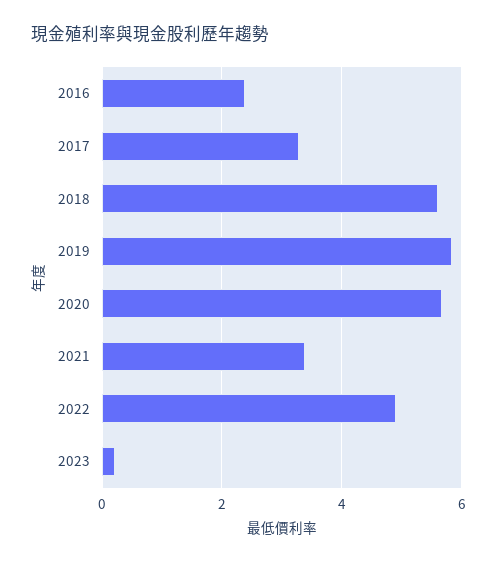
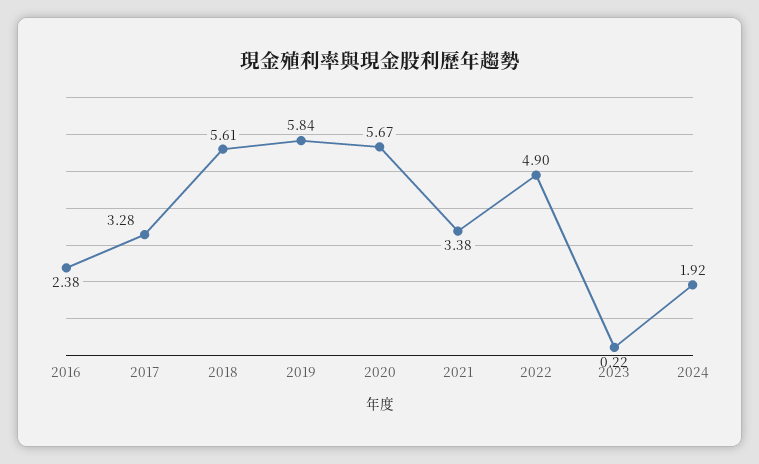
2024: none -> 1.92

